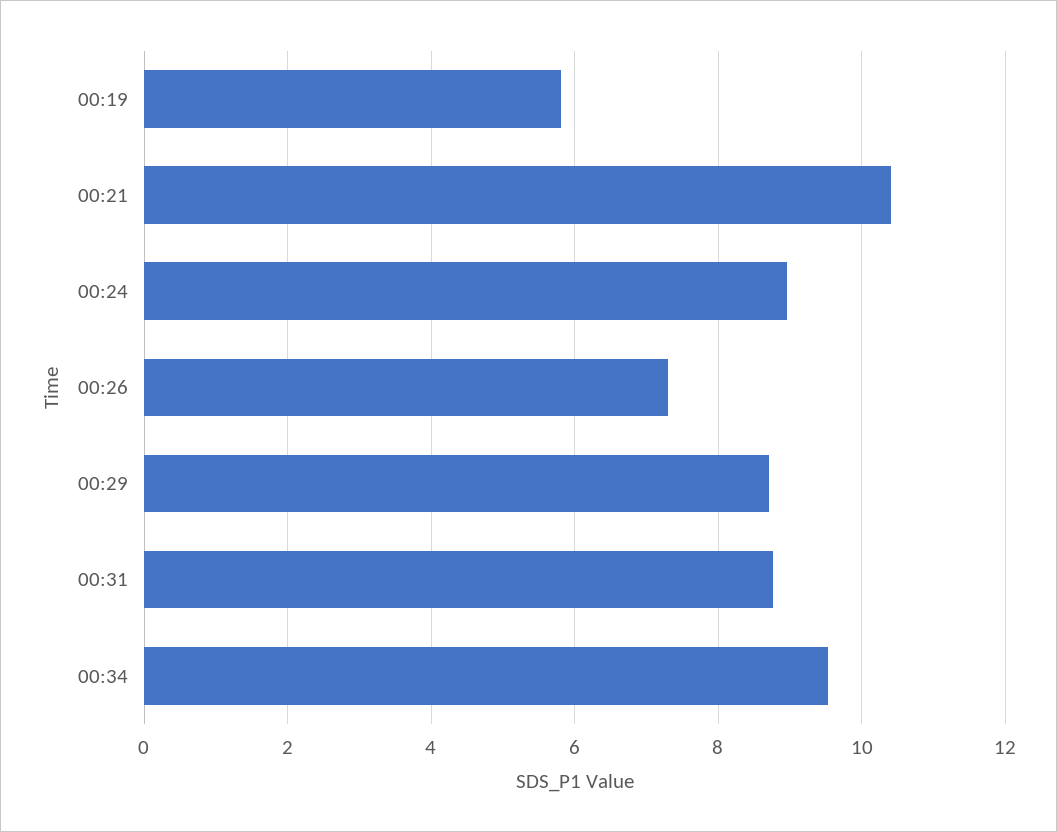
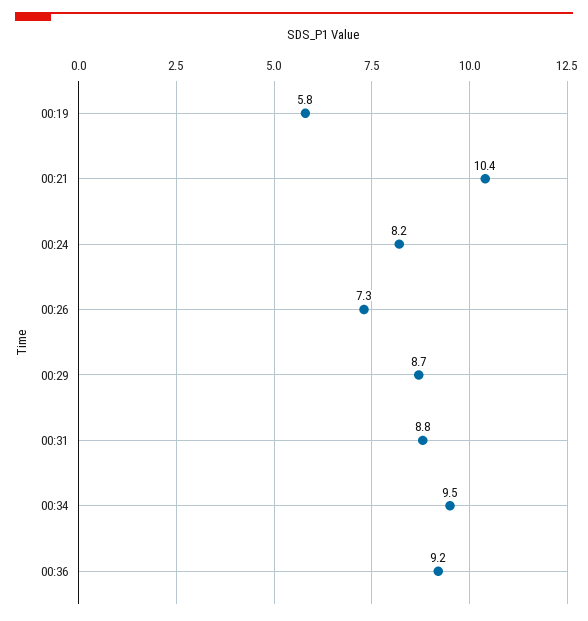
00:24: 9 -> 8.2
00:36: none -> 9.2

